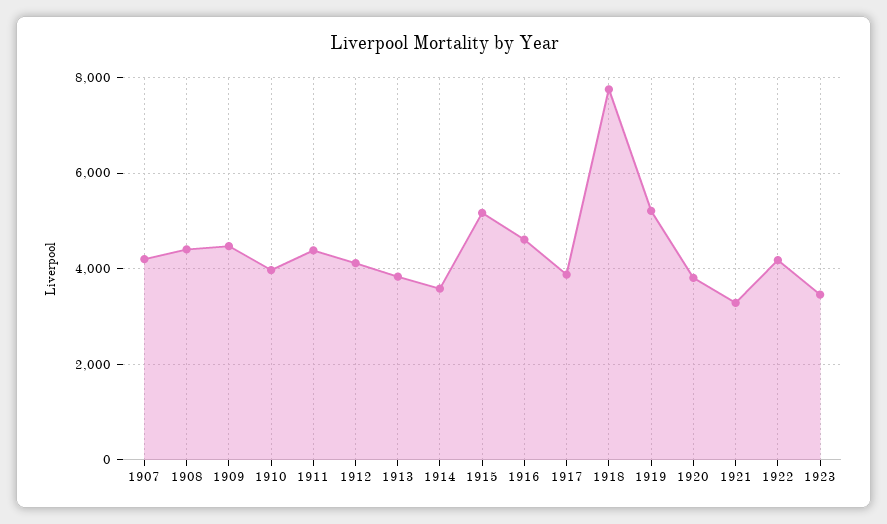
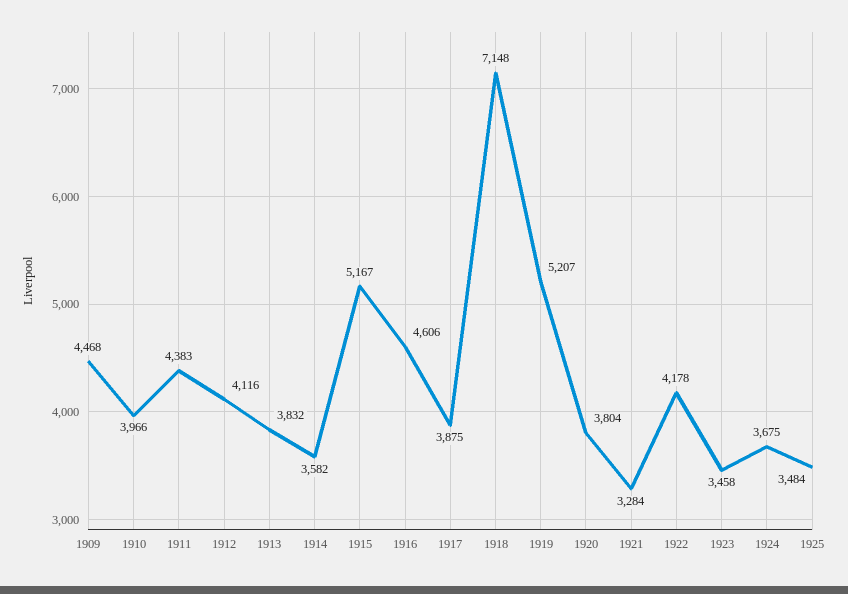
1907: 4200 -> none
1908: 4400 -> none
1918: 7800 -> 7148
1924: none -> 3675
1925: none -> 3484

